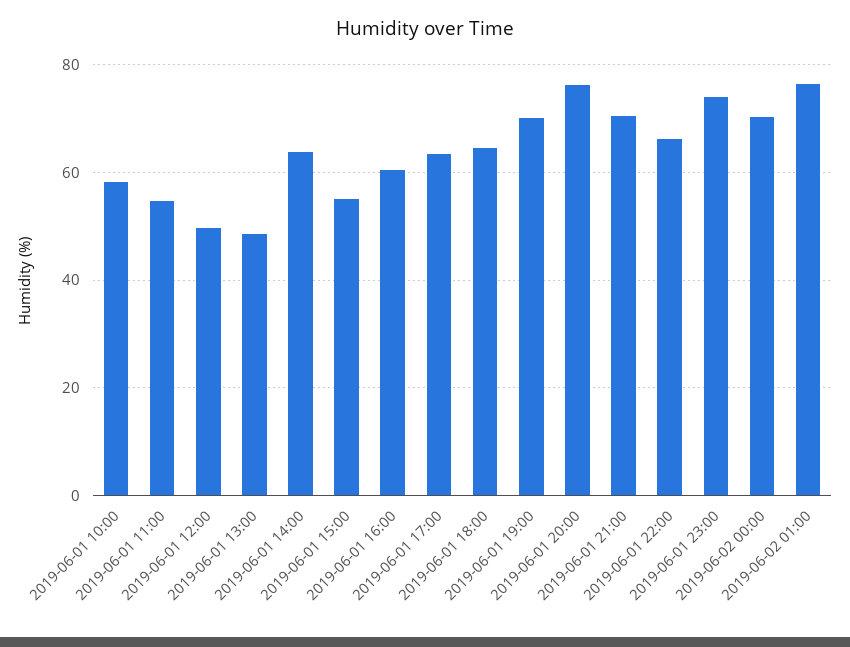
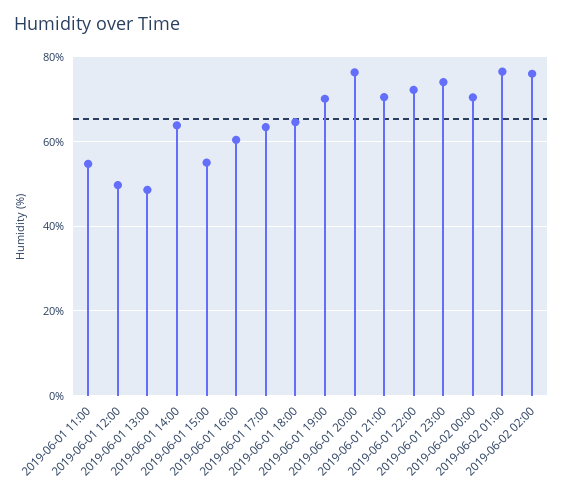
2019-06-01 10:00: 58 -> none
2019-06-01 22:00: 66 -> 72
2019-06-02 02:00: none -> 76

